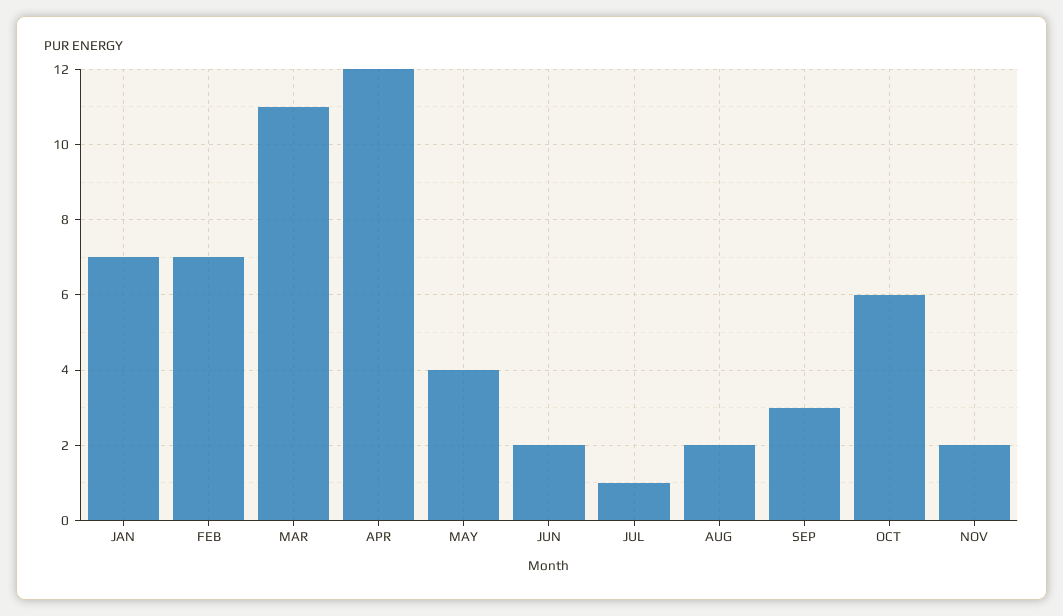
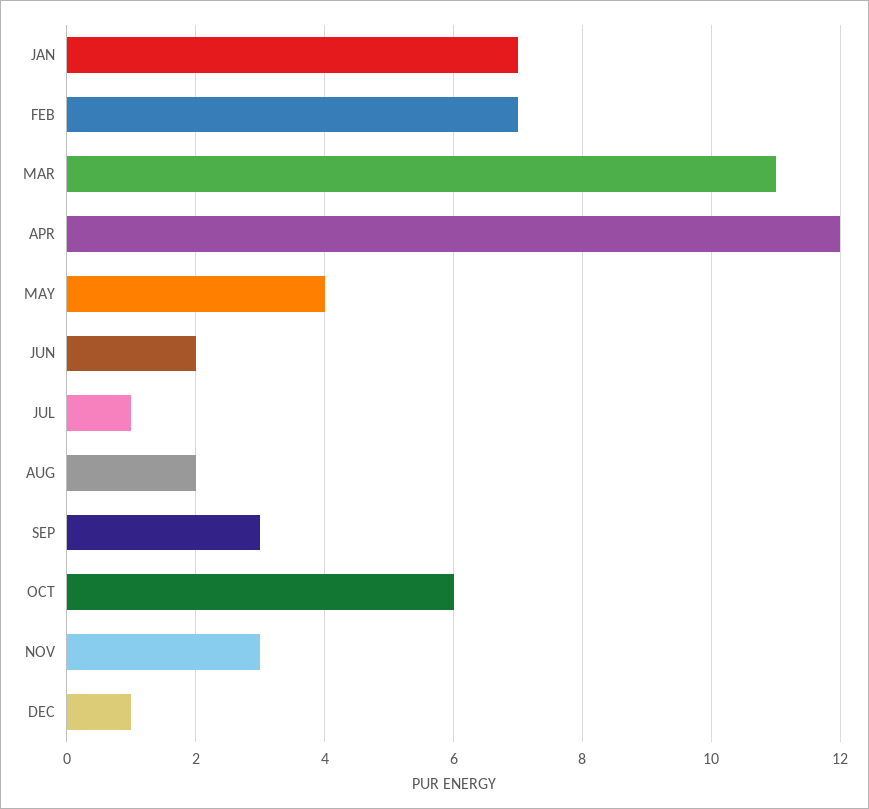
NOV: 2 -> 3
DEC: none -> 1

